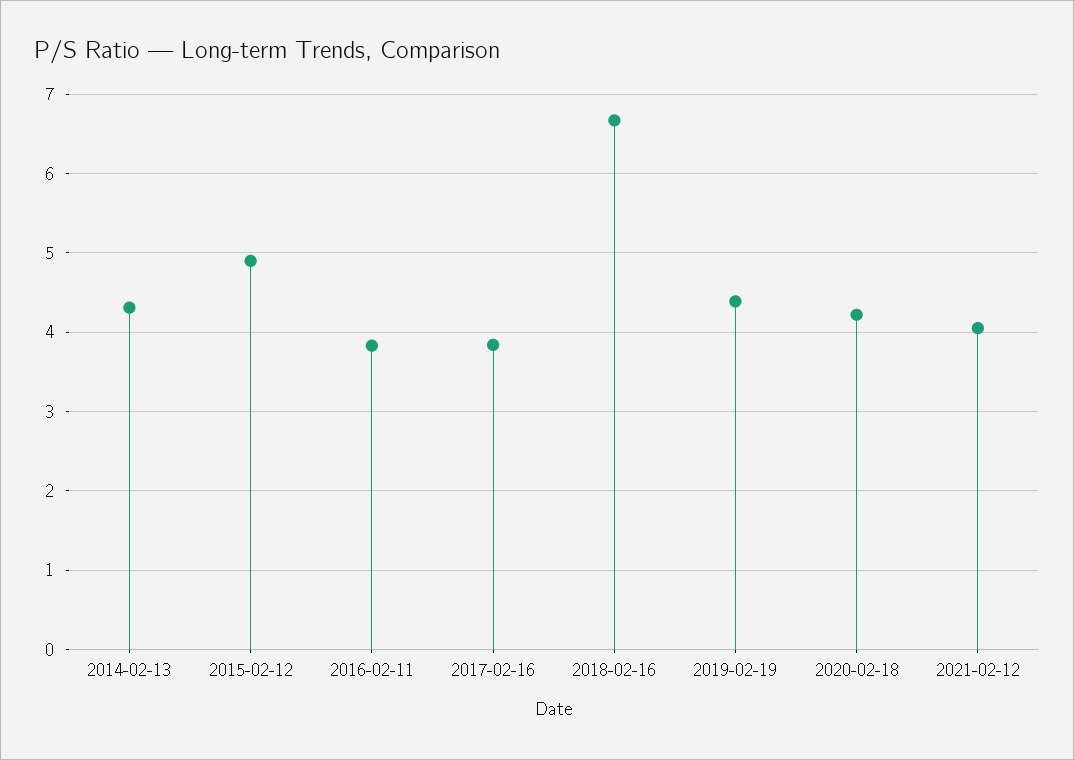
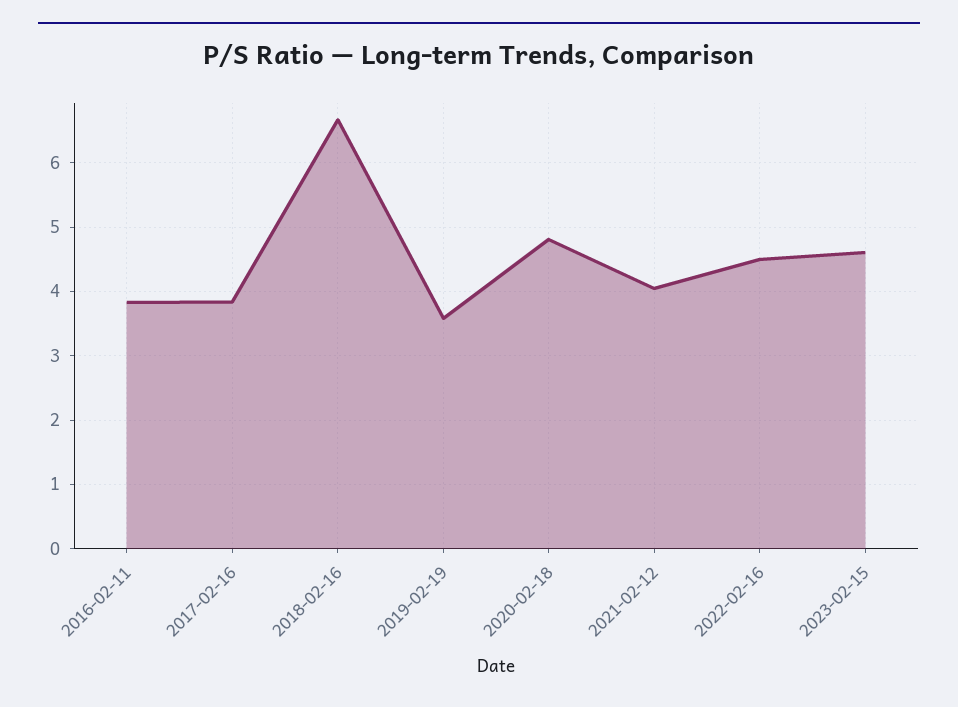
2014-02-13: 4.3 -> none
2015-02-12: 4.9 -> none
2019-02-19: 4.4 -> 3.6
2020-02-18: 4.2 -> 4.8
2022-02-16: none -> 4.5
2023-02-15: none -> 4.6

